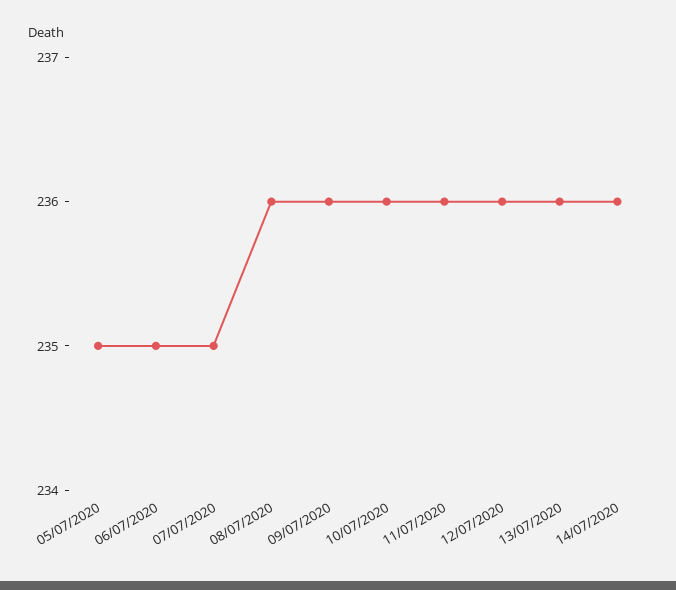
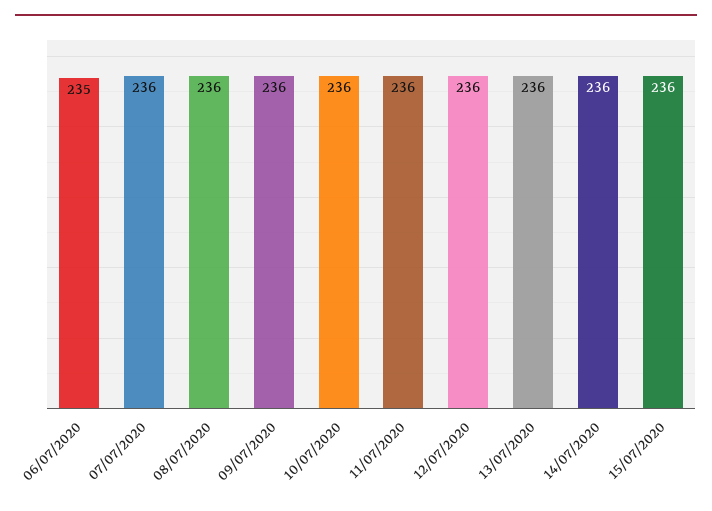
05/07/2020: 235 -> none
07/07/2020: 235 -> 236
15/07/2020: none -> 236

